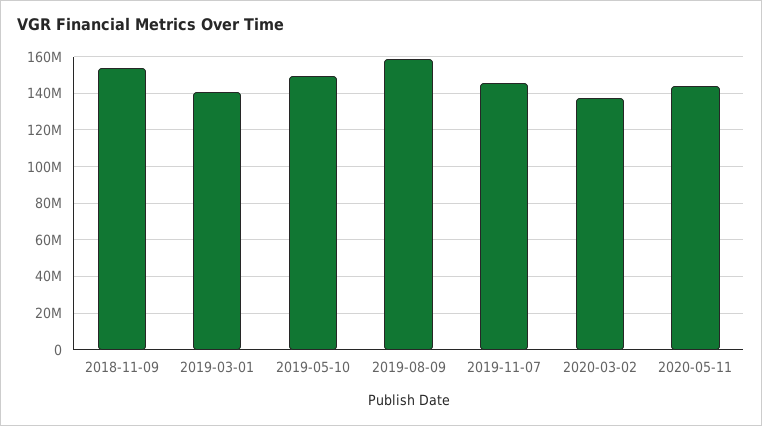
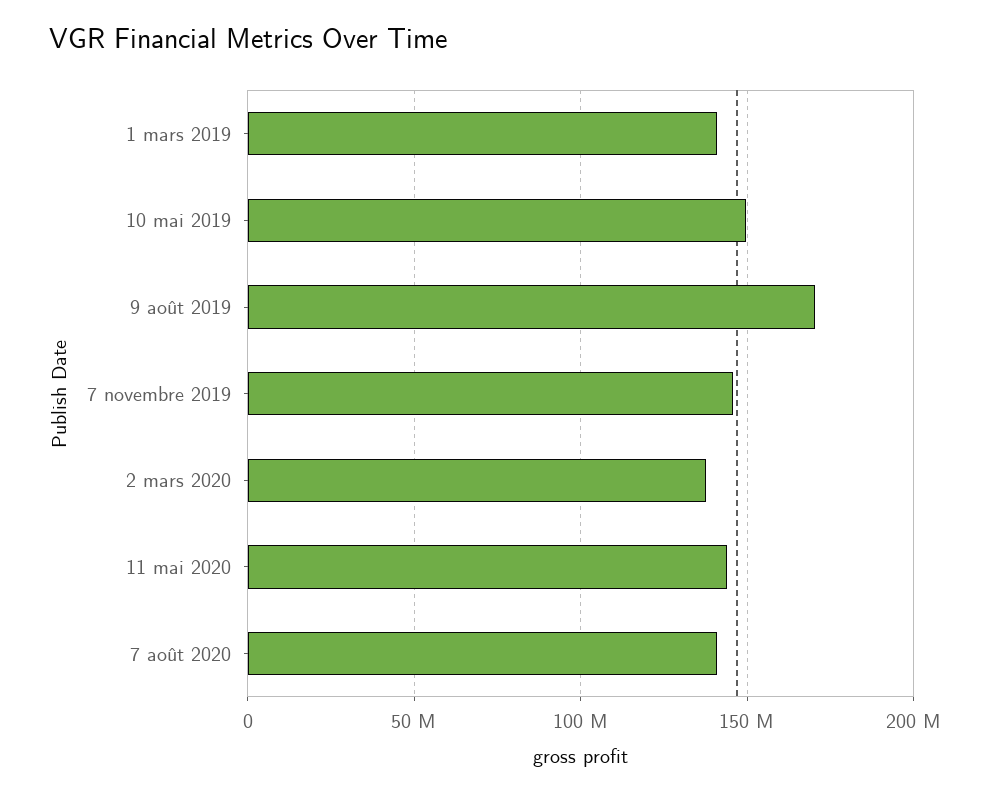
2018-11-09: 155000000 -> none
2019-08-09: 160000000 -> 170000000
7 août 2020: none -> 140000000

